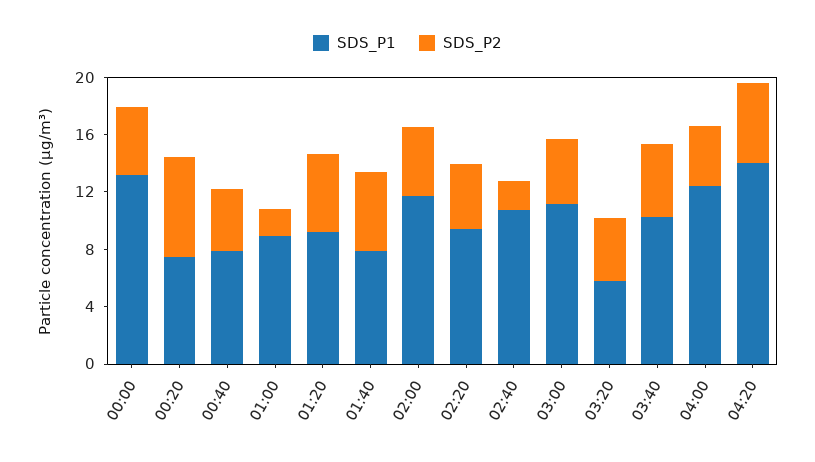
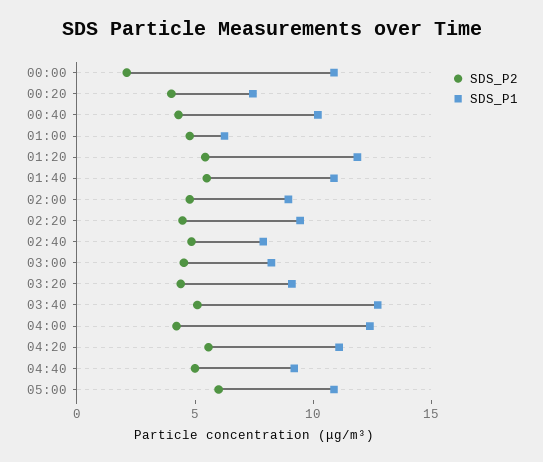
SDS_P1, 00:00: 13 -> 11
SDS_P2, 00:00: 5 -> 2
SDS_P2, 00:20: 7 -> 4
SDS_P1, 00:40: 8 -> 10
SDS_P1, 01:00: 9 -> 6
SDS_P2, 01:00: 2 -> 5
SDS_P1, 01:20: 9 -> 12
SDS_P1, 01:40: 8 -> 11
SDS_P1, 02:00: 12 -> 9
SDS_P1, 02:40: 11 -> 8
SDS_P2, 02:40: 2 -> 5
SDS_P1, 03:00: 11 -> 8
SDS_P1, 03:20: 6 -> 9
SDS_P1, 03:40: 10 -> 13
SDS_P1, 04:20: 14 -> 11
SDS_P2, 04:40: none -> 5
SDS_P1, 04:40: none -> 9
SDS_P2, 05:00: none -> 6
SDS_P1, 05:00: none -> 11

